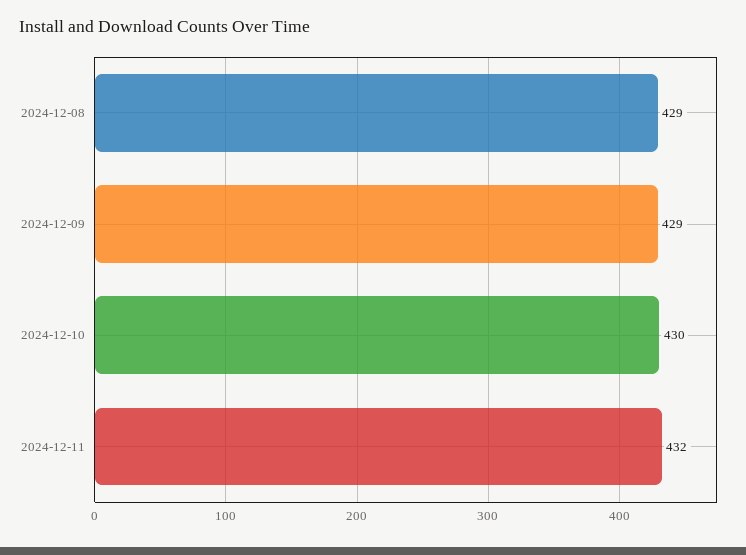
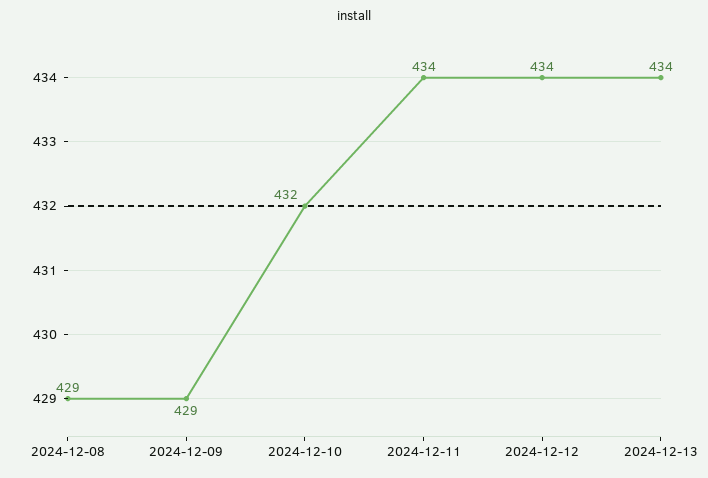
2024-12-10: 430 -> 432
2024-12-11: 432 -> 434
2024-12-12: none -> 434
2024-12-13: none -> 434

